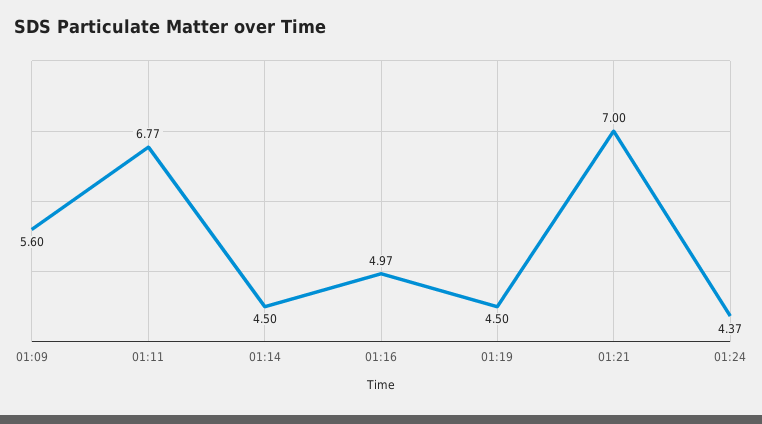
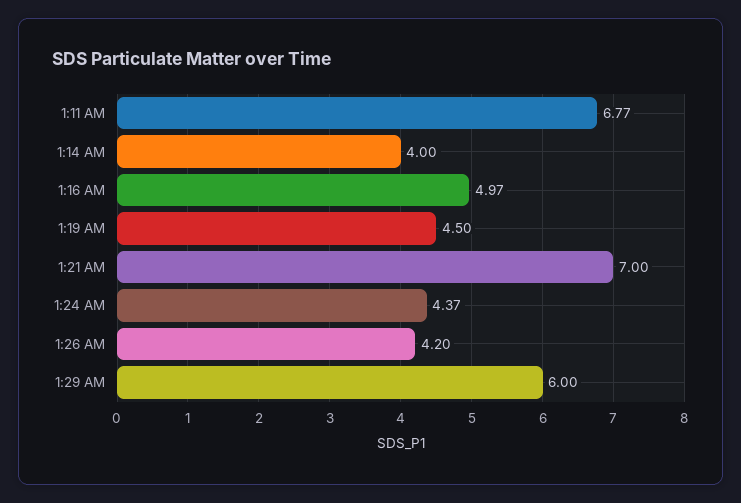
01:09: 5.6 -> none
01:14: 4.5 -> 4
1:26 AM: none -> 4.2
1:29 AM: none -> 6

